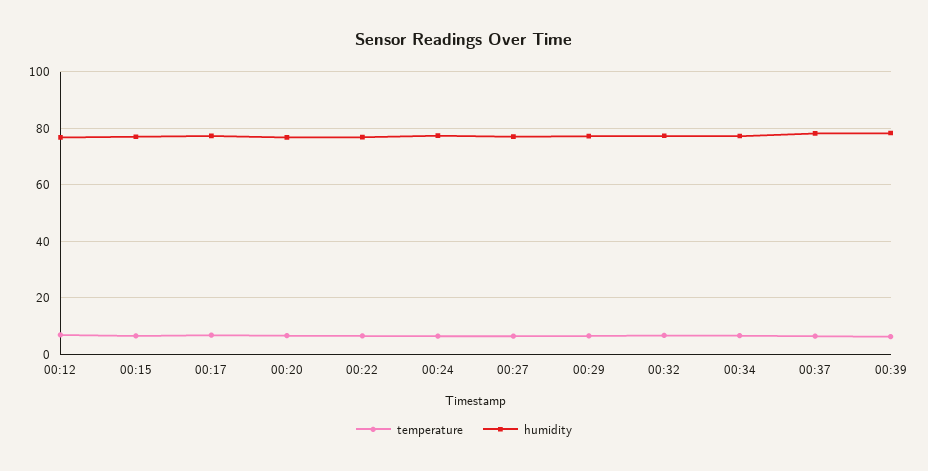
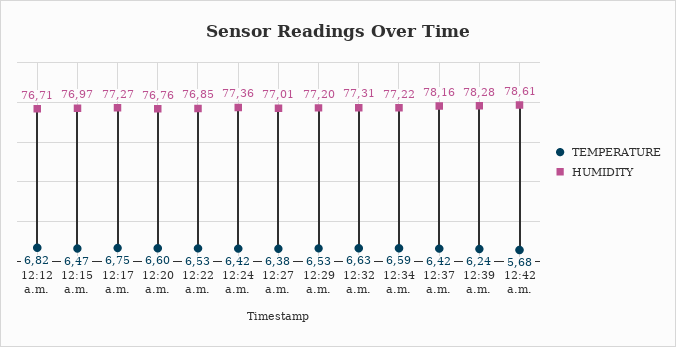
temperature, 12:42 a.m.: none -> 5.68
humidity, 12:42 a.m.: none -> 78.61

